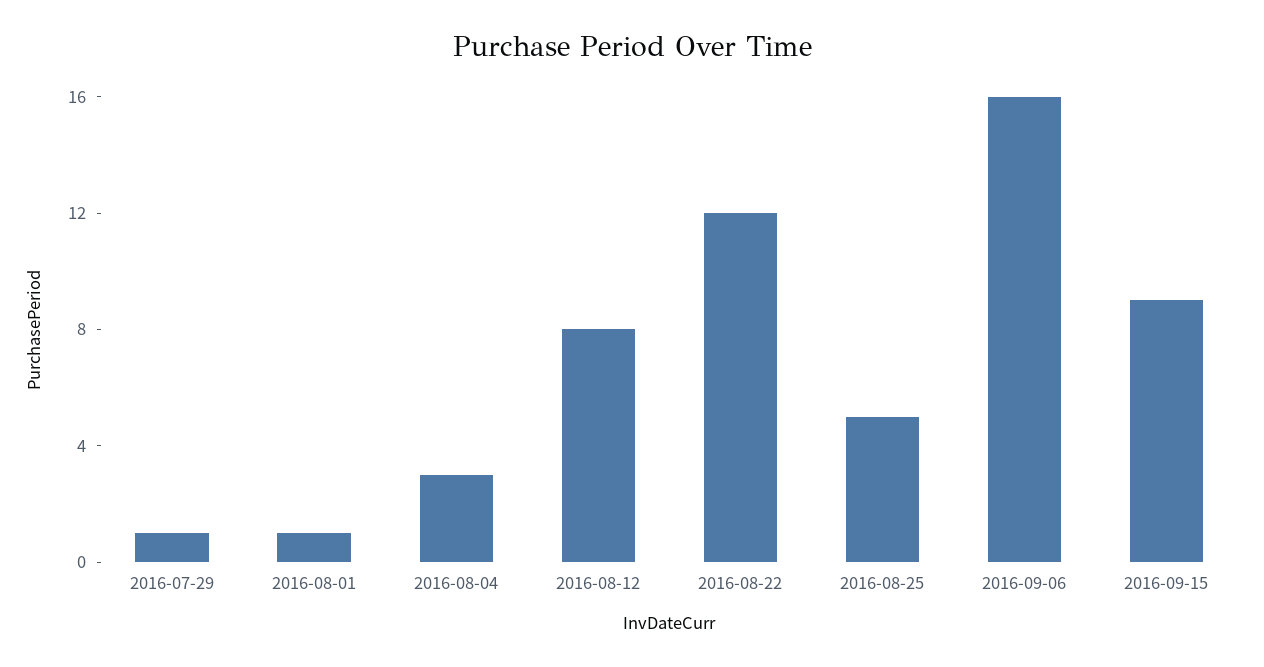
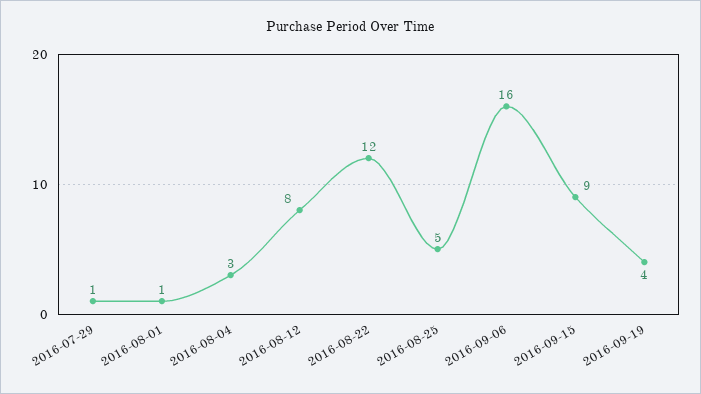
2016-09-19: none -> 4

